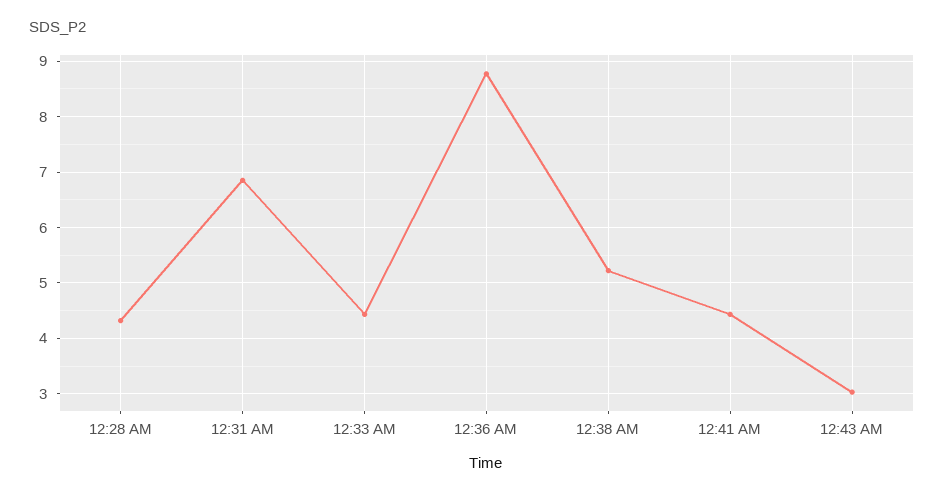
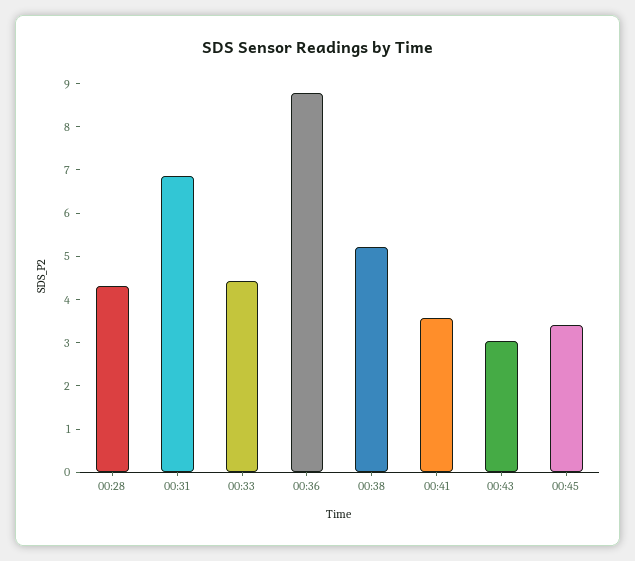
12:41 AM: 4.4 -> 3.6
00:45: none -> 3.4

